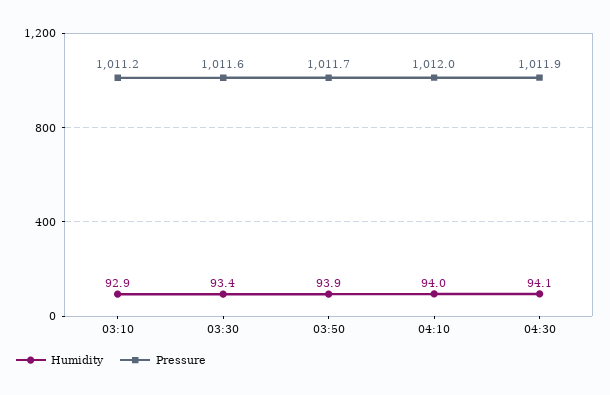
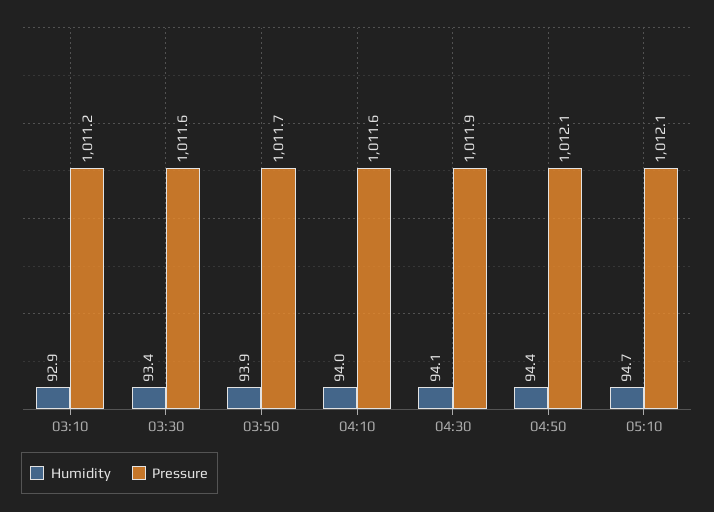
Pressure, 04:10: 1012 -> 1011.6
Humidity, 04:50: none -> 94.4
Pressure, 04:50: none -> 1012.1
Humidity, 05:10: none -> 94.7
Pressure, 05:10: none -> 1012.1

